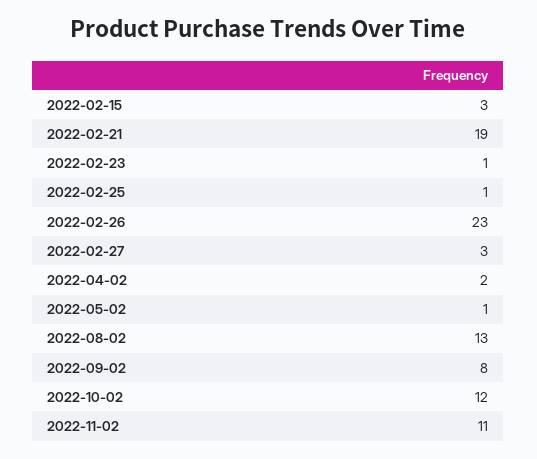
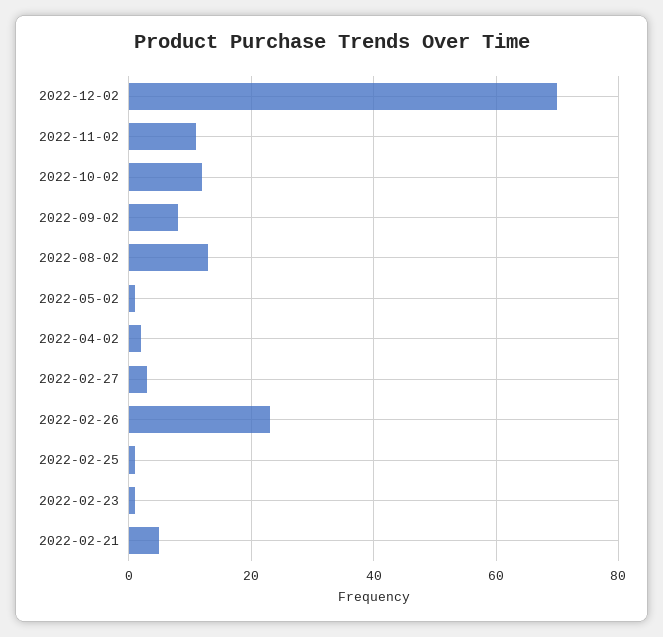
2022-02-15: 3 -> none
2022-02-21: 19 -> 5
2022-12-02: none -> 70

